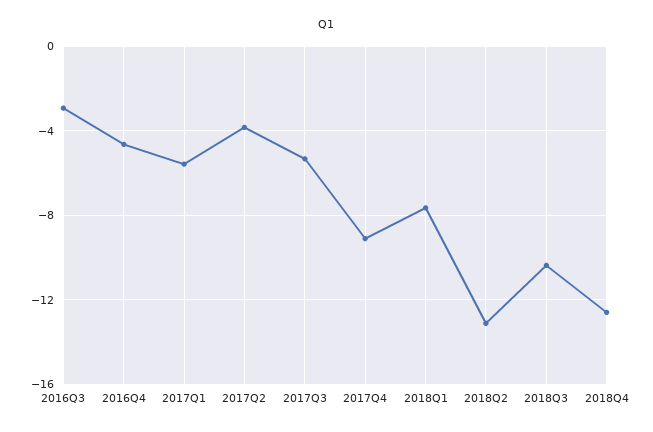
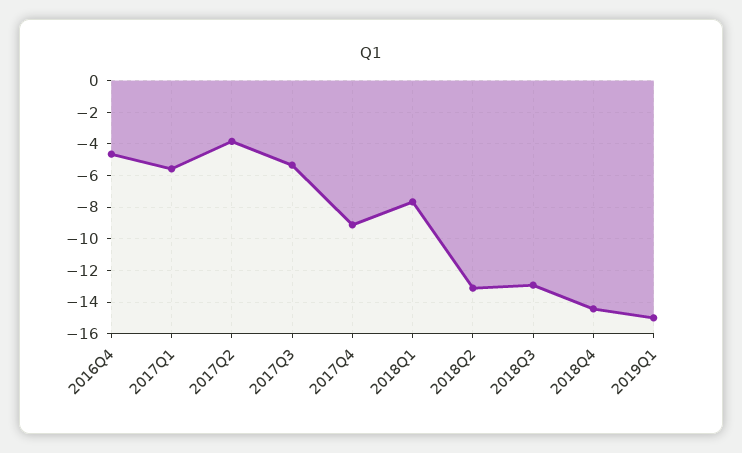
2016Q3: -3 -> none
2018Q3: -10.5 -> -13
2018Q4: -12.5 -> -14.5
2019Q1: none -> -15

